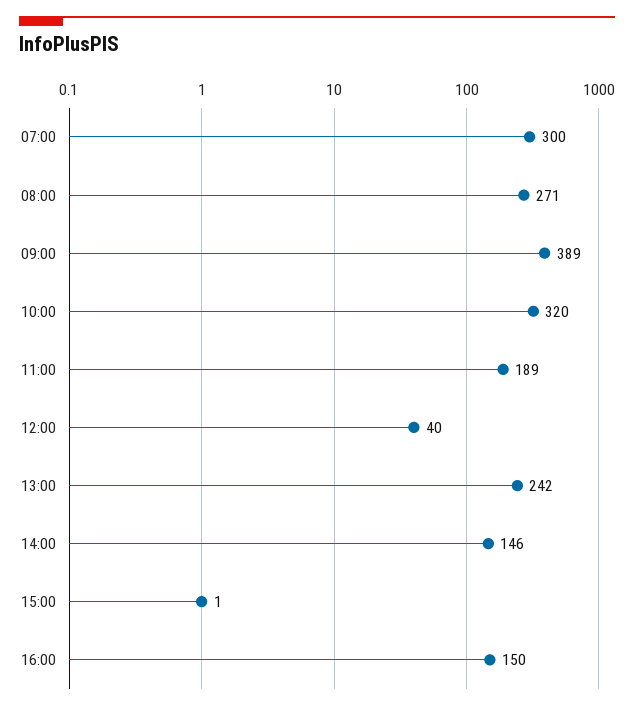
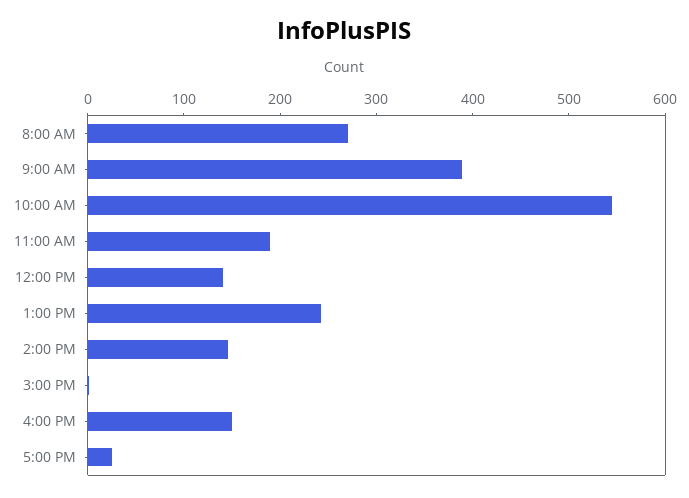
07:00: 300 -> none
10:00: 320 -> 540
12:00: 40 -> 140
5:00 PM: none -> 20

